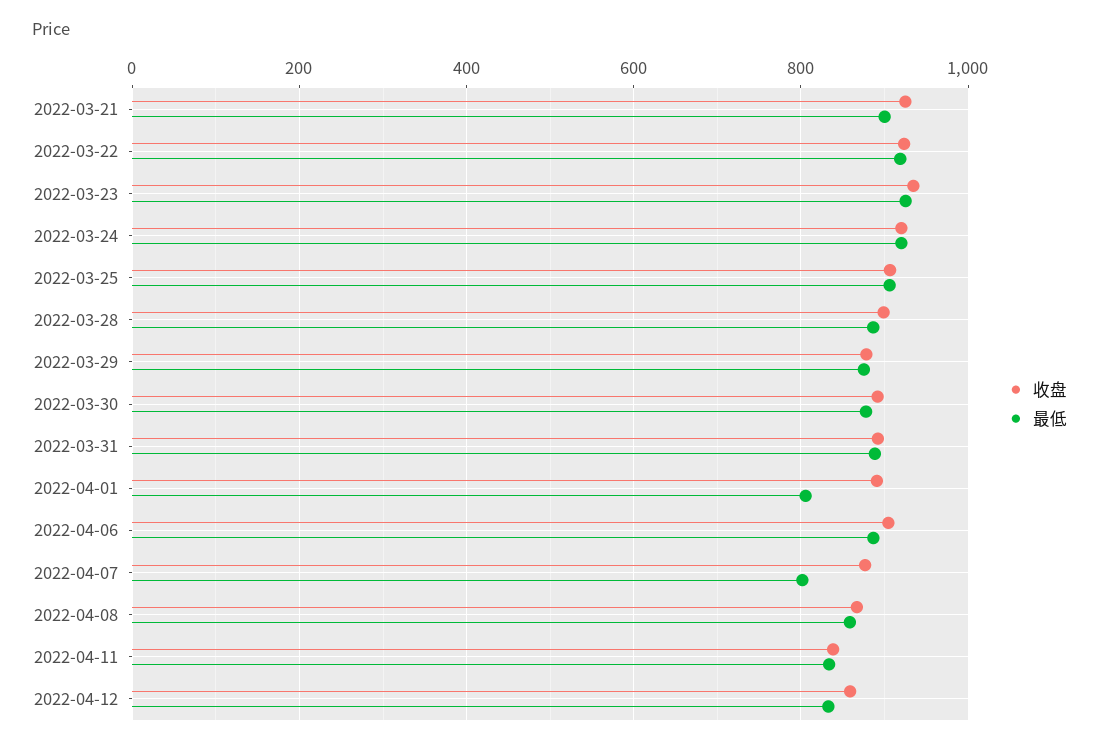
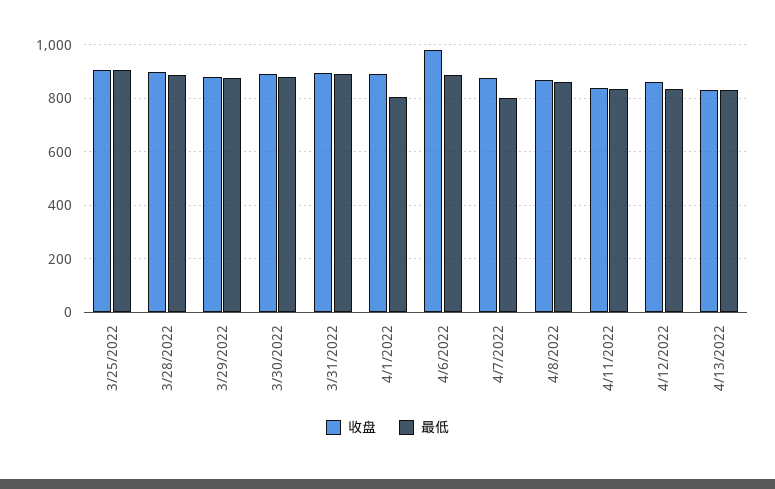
收盘, 2022-03-21: 920 -> none
最低, 2022-03-21: 900 -> none
收盘, 2022-03-22: 920 -> none
最低, 2022-03-22: 920 -> none
收盘, 2022-03-23: 940 -> none
最低, 2022-03-23: 920 -> none
收盘, 2022-03-24: 920 -> none
最低, 2022-03-24: 920 -> none
收盘, 2022-04-06: 900 -> 975
收盘, 4/13/2022: none -> 825
最低, 4/13/2022: none -> 825

